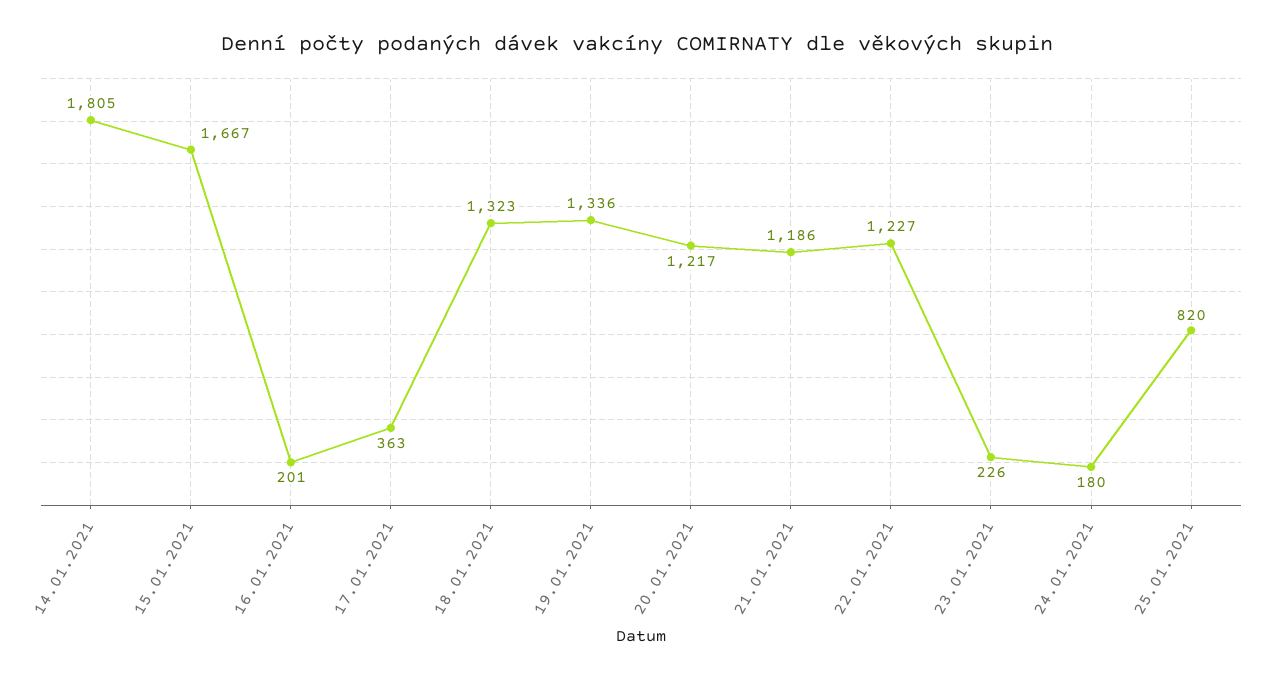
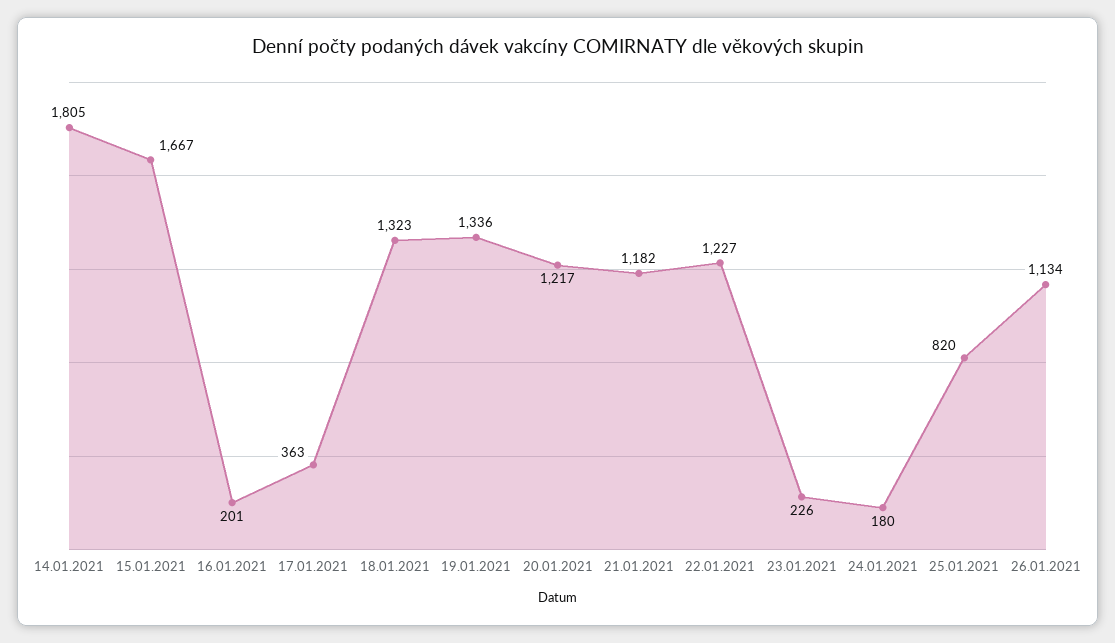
21.01.2021: 1186 -> 1182
26.01.2021: none -> 1134

